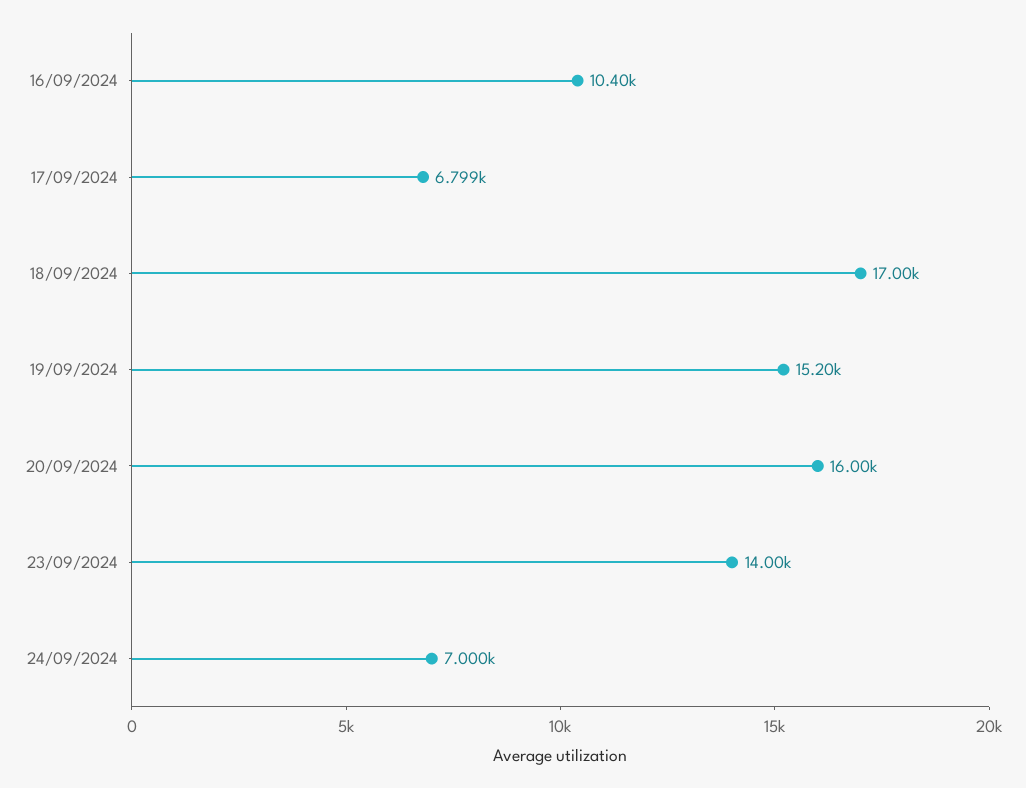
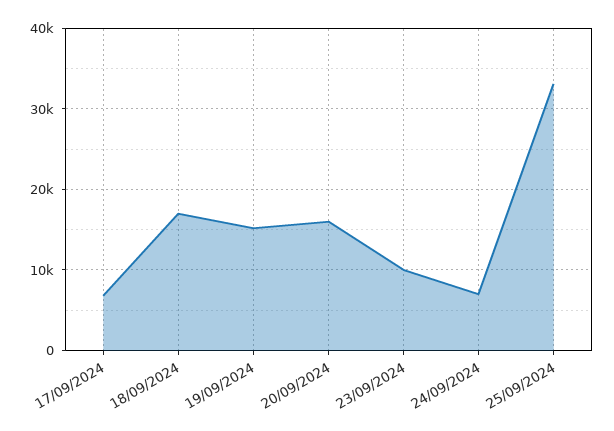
16/09/2024: 10400 -> none
23/09/2024: 14000 -> 10000
25/09/2024: none -> 33000

